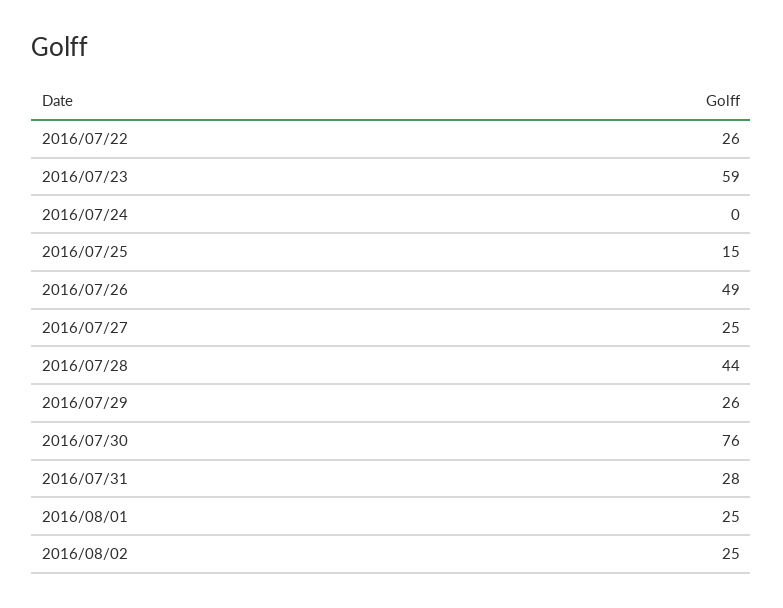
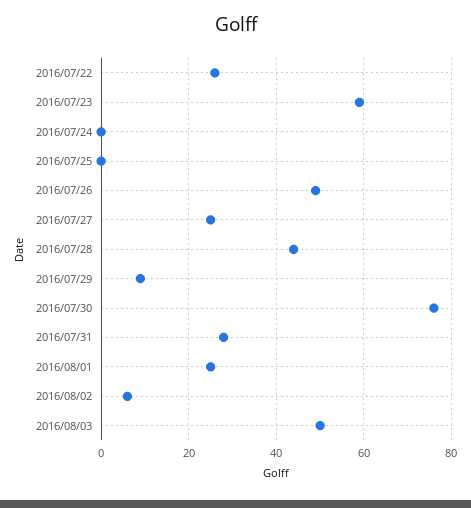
2016/07/25: 15 -> 0
2016/07/29: 26 -> 10
2016/08/02: 25 -> 5
2016/08/03: none -> 50

